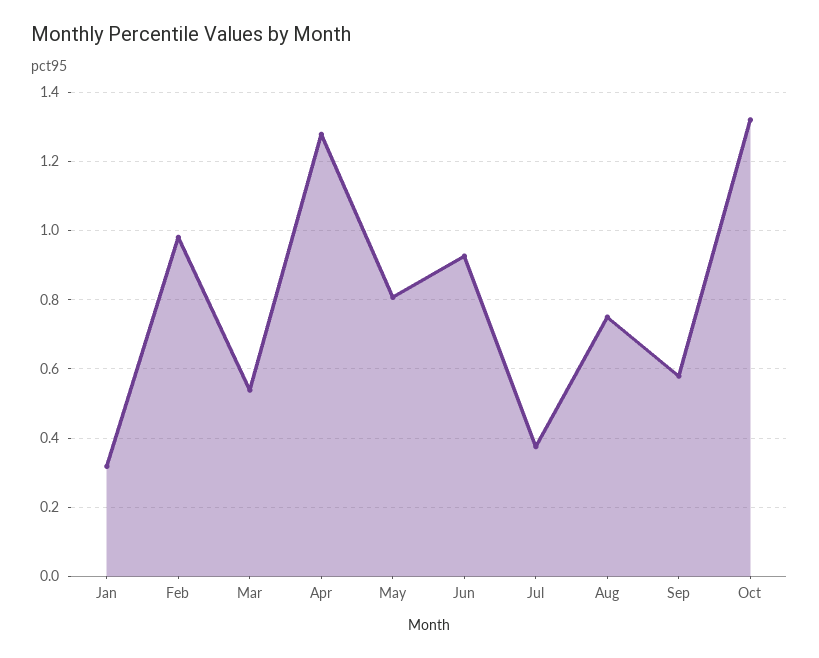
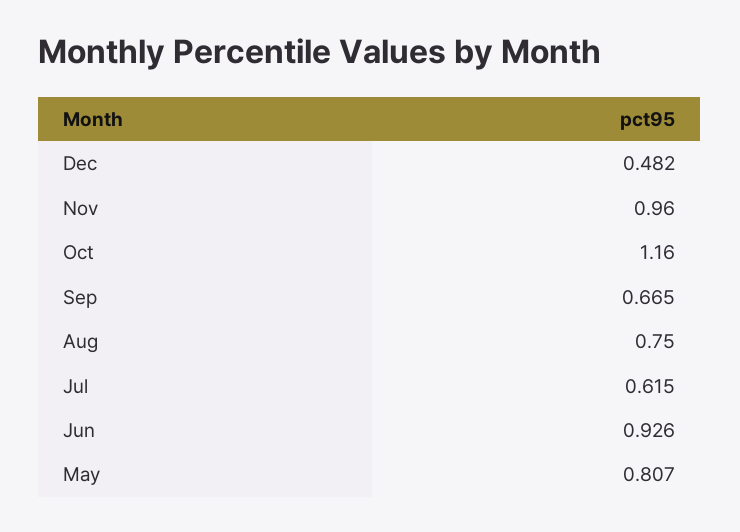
Jan: 0.32 -> none
Feb: 0.98 -> none
Mar: 0.54 -> none
Apr: 1.28 -> none
Jul: 0.38 -> 0.615
Sep: 0.58 -> 0.665
Oct: 1.32 -> 1.16
Dec: none -> 0.482
Nov: none -> 0.96

